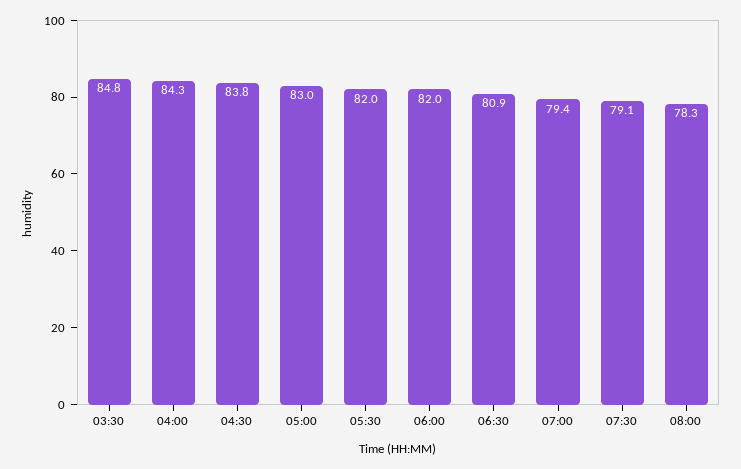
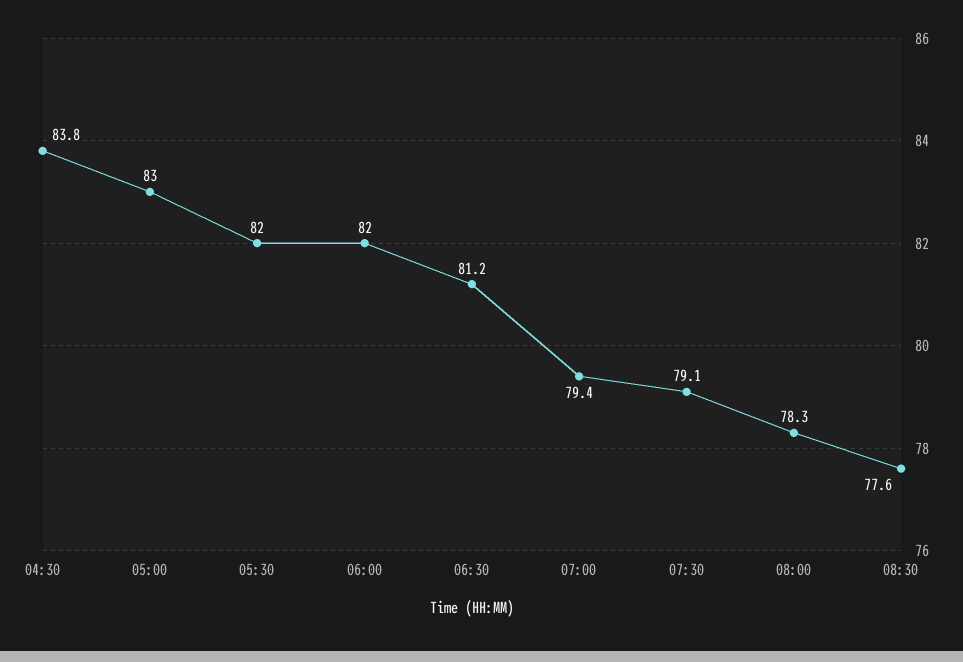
03:30: 84.8 -> none
04:00: 84.3 -> none
06:30: 80.9 -> 81.2
08:30: none -> 77.6

